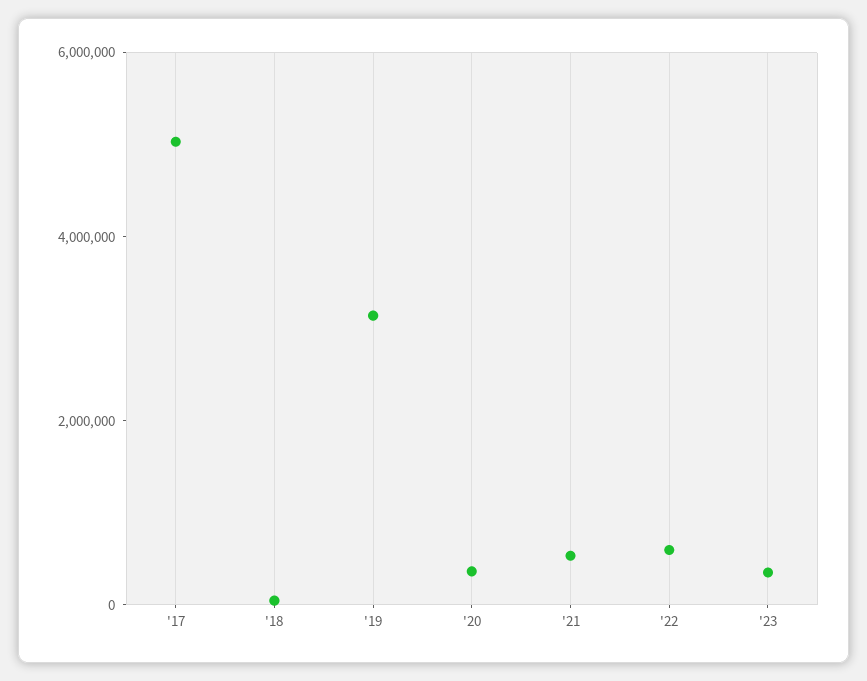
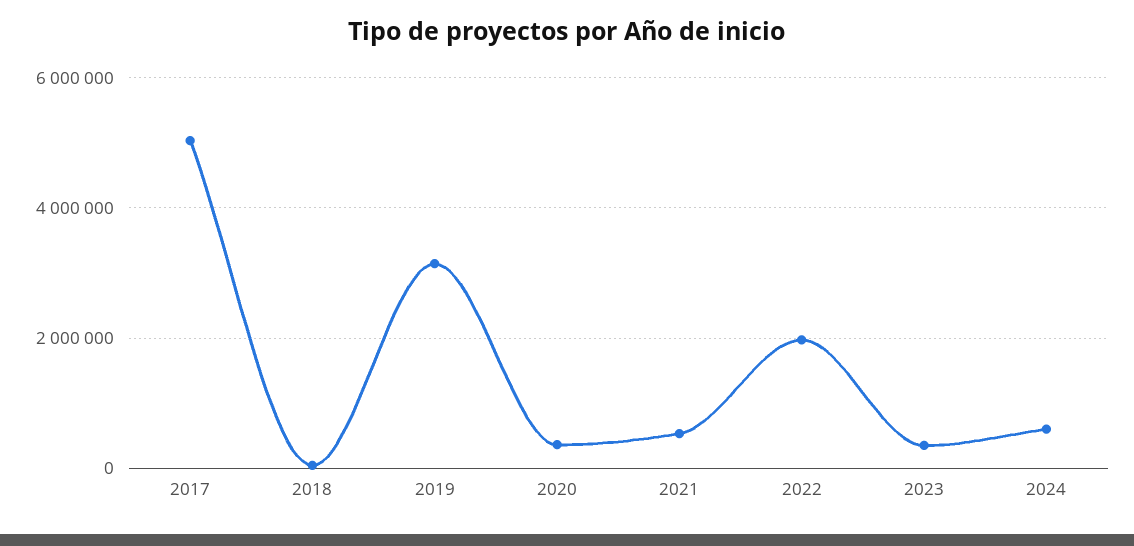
'22: 500000 -> 2000000
2024: none -> 600000

